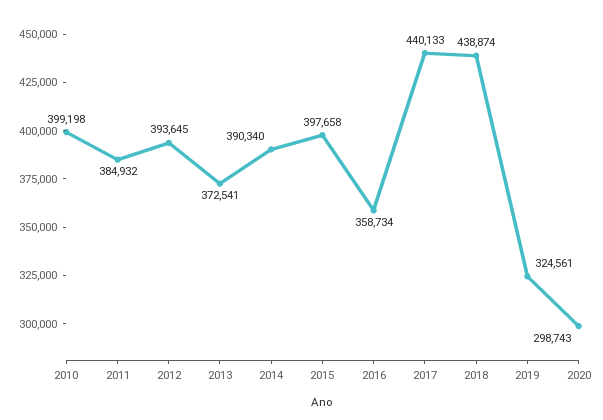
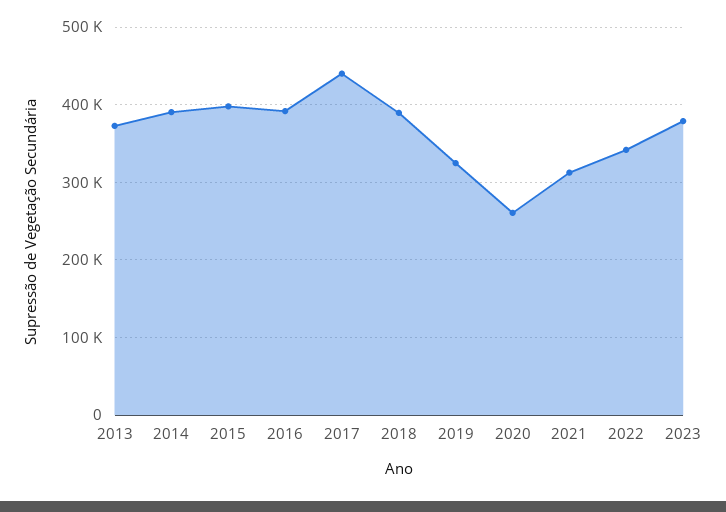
2010: 399198 -> none
2011: 384932 -> none
2012: 393645 -> none
2016: 358734 -> 390000
2018: 438874 -> 390000
2020: 298743 -> 260000
2021: none -> 310000
2022: none -> 340000
2023: none -> 380000

